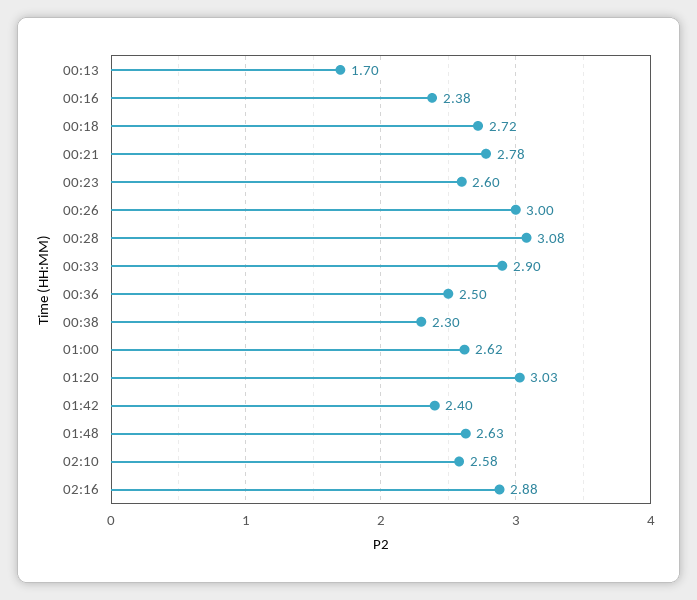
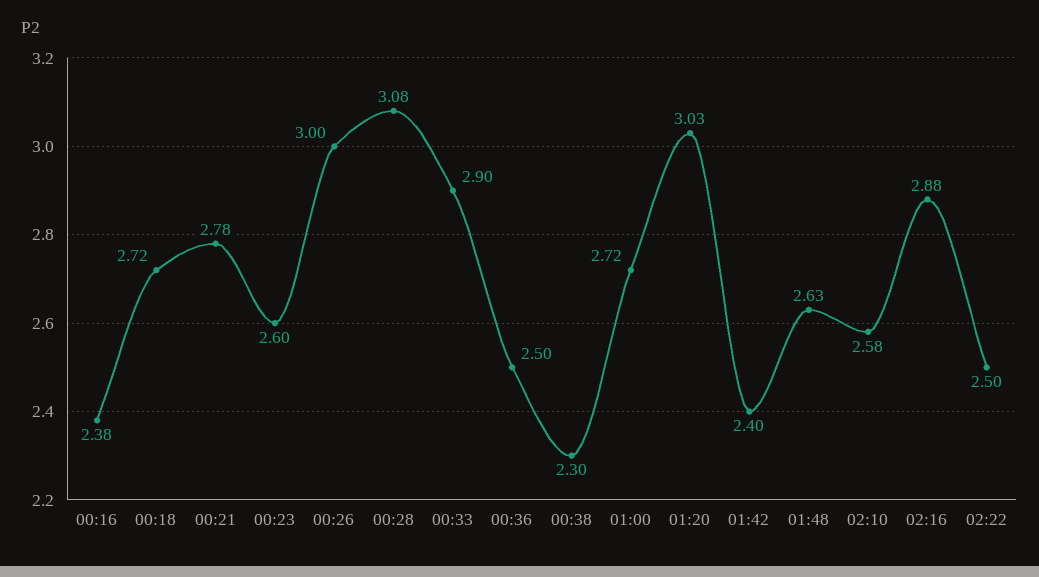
00:13: 1.7 -> none
01:00: 2.62 -> 2.72
02:22: none -> 2.5

